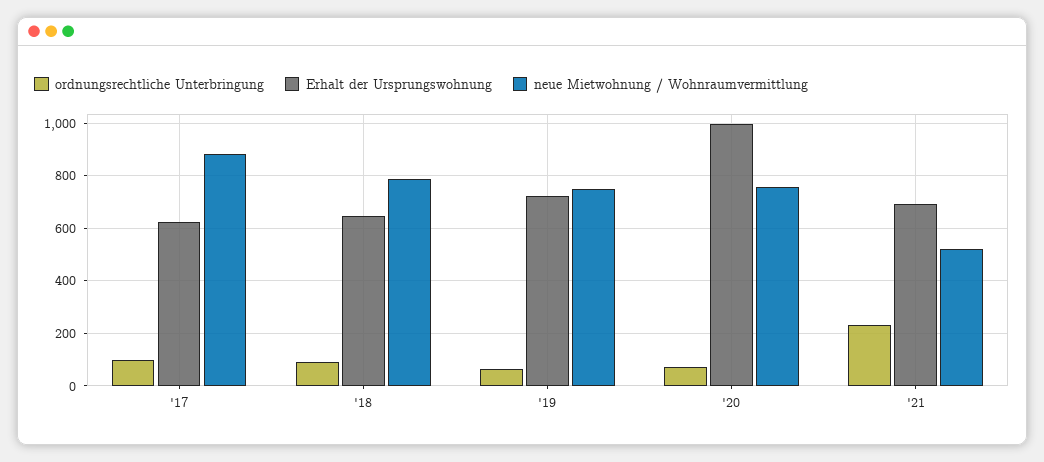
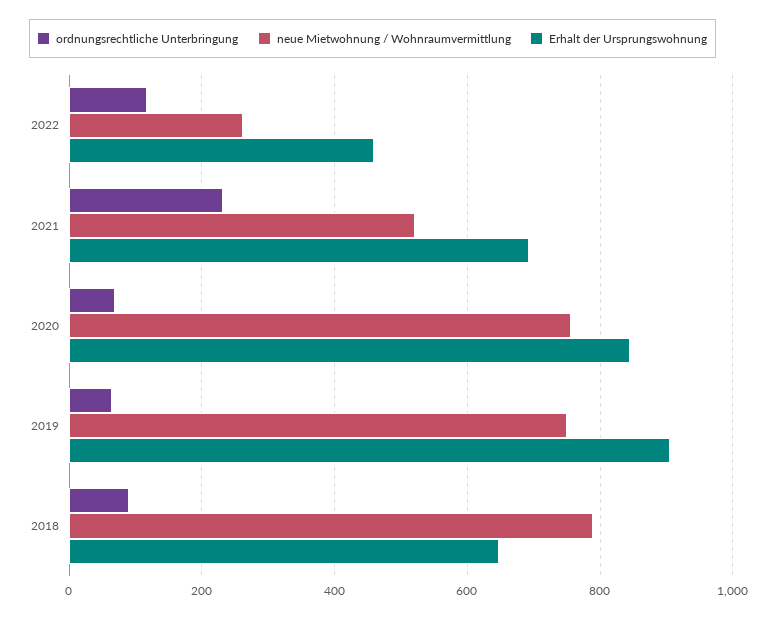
ordnungsrechtliche Unterbringung, '17: 100 -> none
Erhalt der Ursprungswohnung, '17: 625 -> none
neue Mietwohnung / Wohnraumvermittlung, '17: 875 -> none
Erhalt der Ursprungswohnung, '19: 725 -> 900
Erhalt der Ursprungswohnung, '20: 1000 -> 840
ordnungsrechtliche Unterbringung, 2022: none -> 120
neue Mietwohnung / Wohnraumvermittlung, 2022: none -> 260
Erhalt der Ursprungswohnung, 2022: none -> 460

